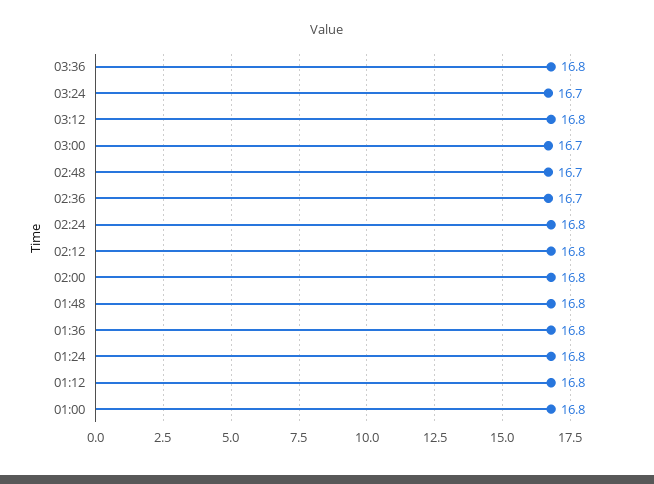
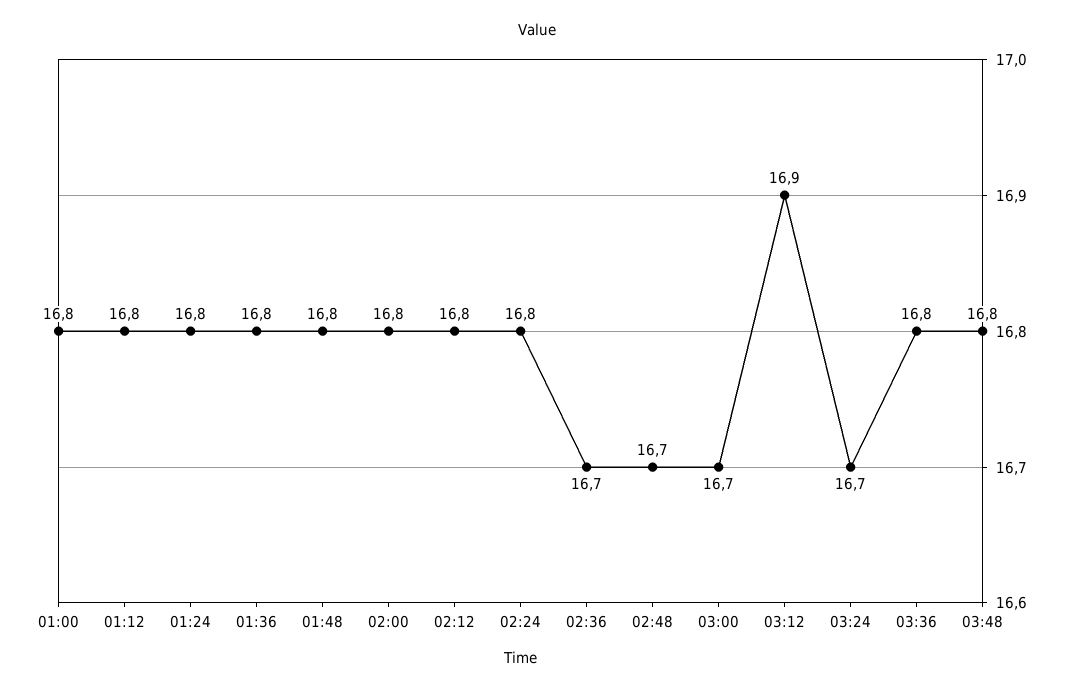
03:12: 16.8 -> 16.9
03:48: none -> 16.8

